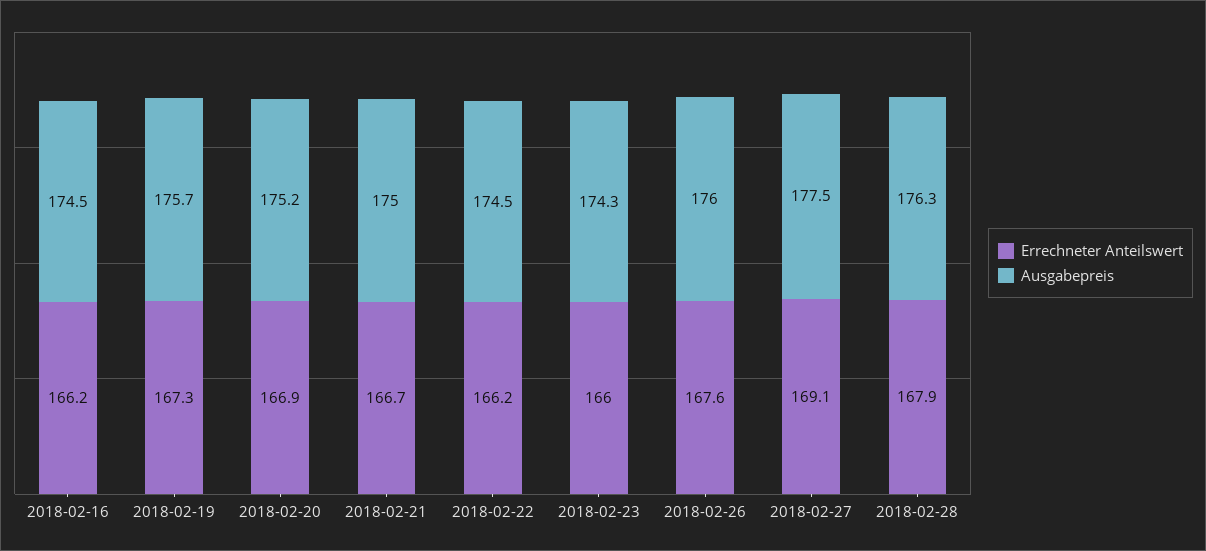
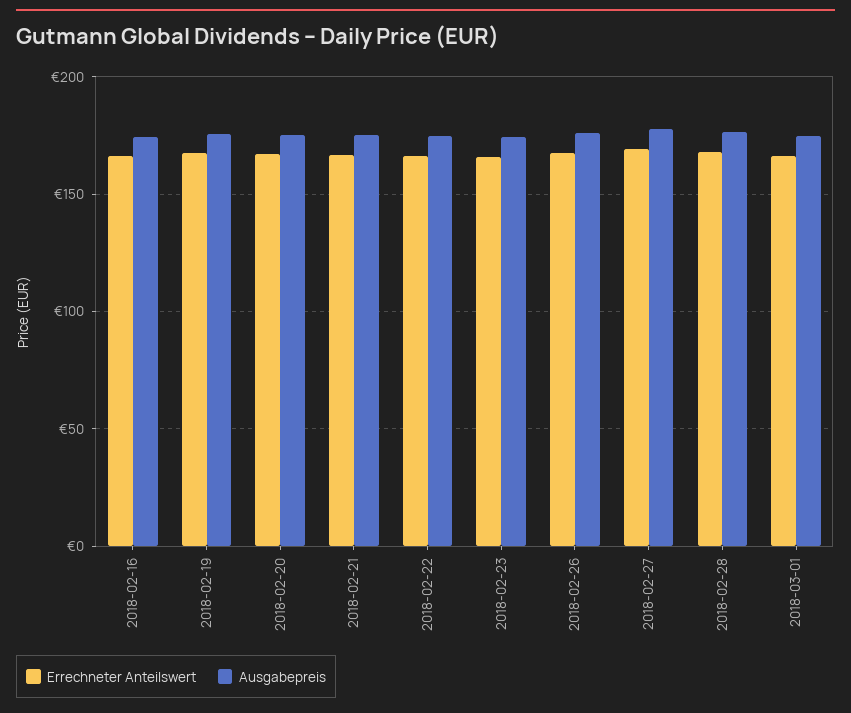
Errechneter Anteilswert, 2018-03-01: none -> 165
Ausgabepreis, 2018-03-01: none -> 175

